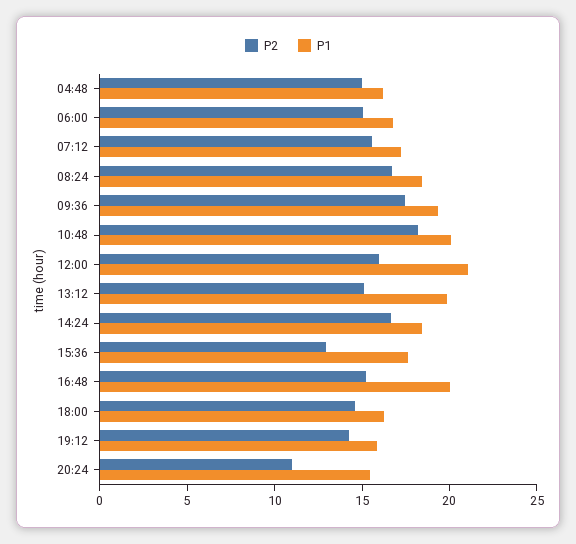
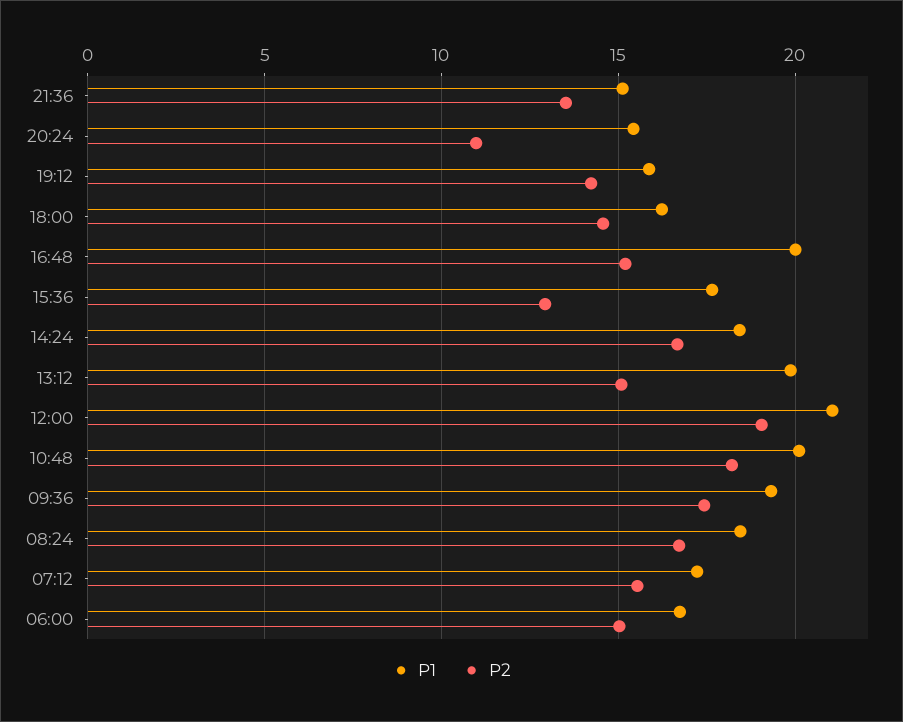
P2, 04:48: 15 -> none
P1, 04:48: 16 -> none
P2, 12:00: 16 -> 19
P1, 21:36: none -> 15
P2, 21:36: none -> 13.5

